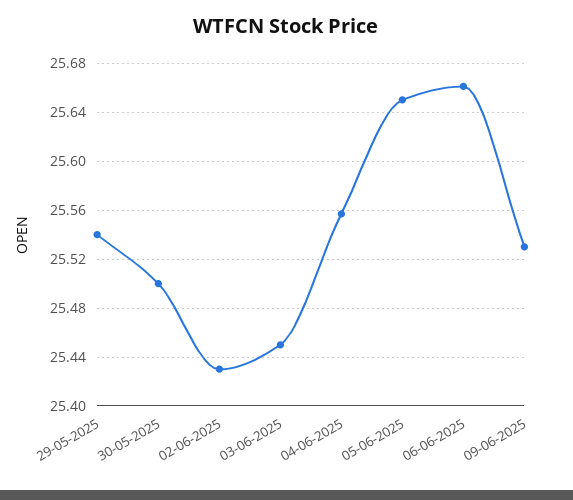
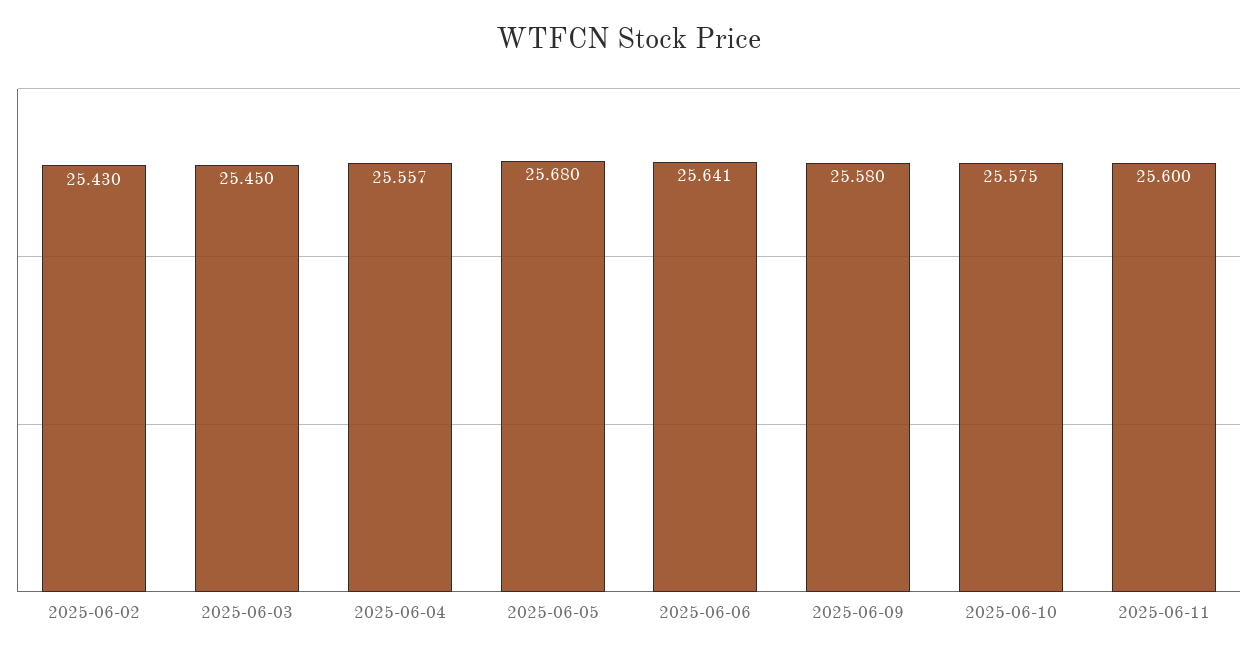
29-05-2025: 25.54 -> none
30-05-2025: 25.5 -> none
05-06-2025: 25.65 -> 25.68
06-06-2025: 25.66 -> 25.641
09-06-2025: 25.53 -> 25.58
2025-06-10: none -> 25.575
2025-06-11: none -> 25.6

